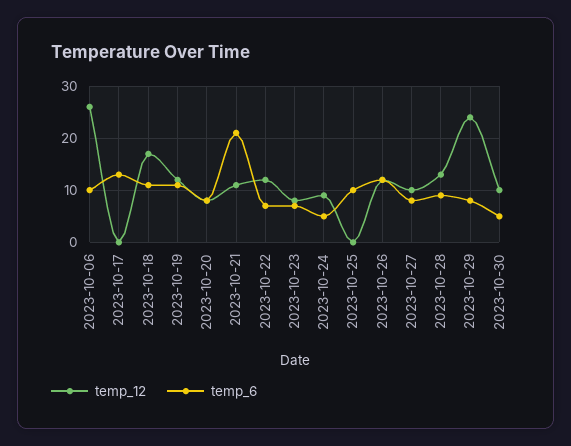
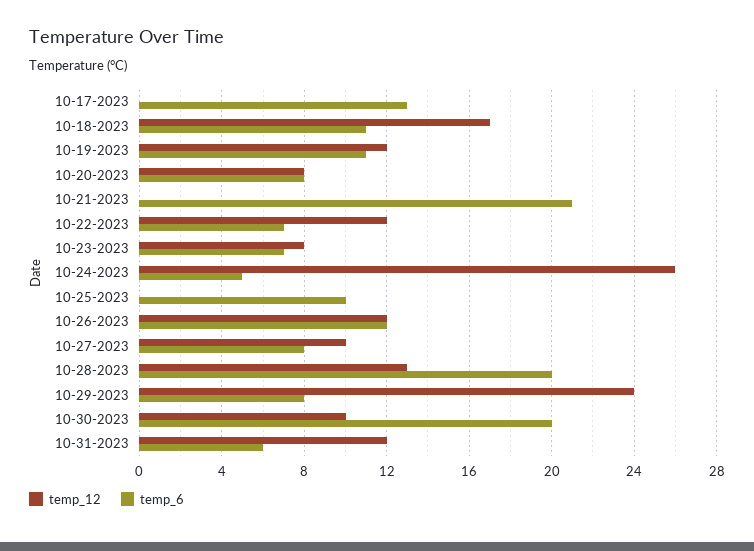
temp_12, 2023-10-06: 25 -> none
temp_6, 2023-10-06: 10 -> none
temp_12, 2023-10-21: 10 -> 0
temp_12, 2023-10-24: 10 -> 26
temp_6, 2023-10-28: 10 -> 20
temp_6, 2023-10-30: 5 -> 20
temp_12, 10-31-2023: none -> 12
temp_6, 10-31-2023: none -> 6

